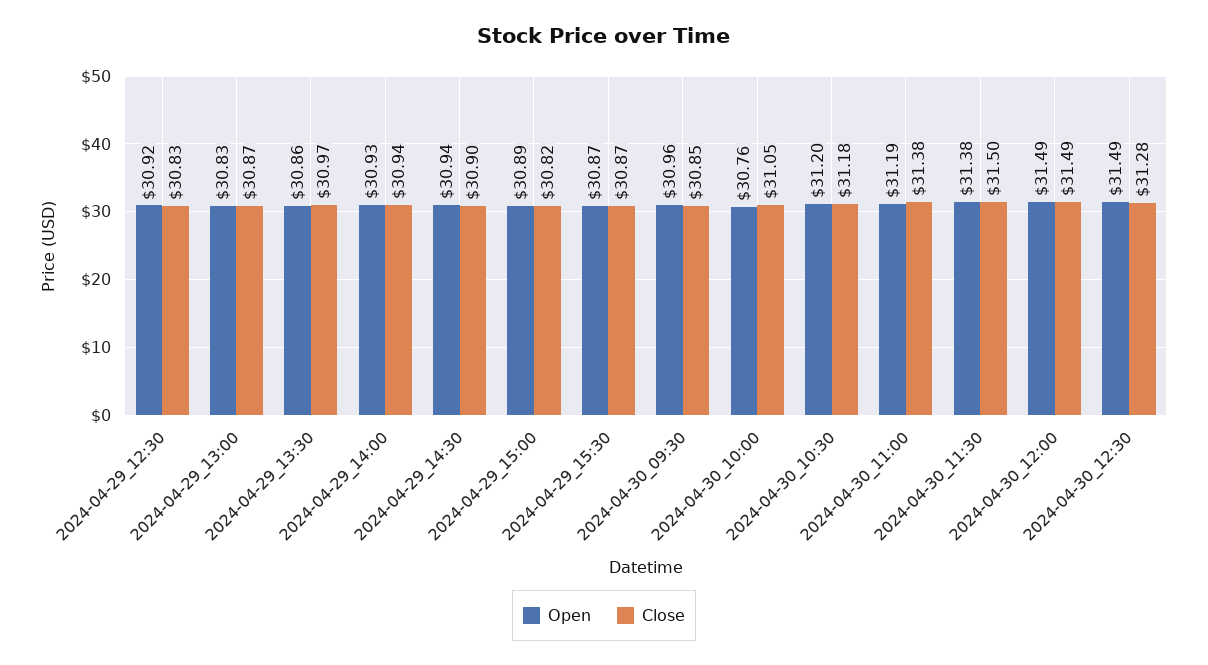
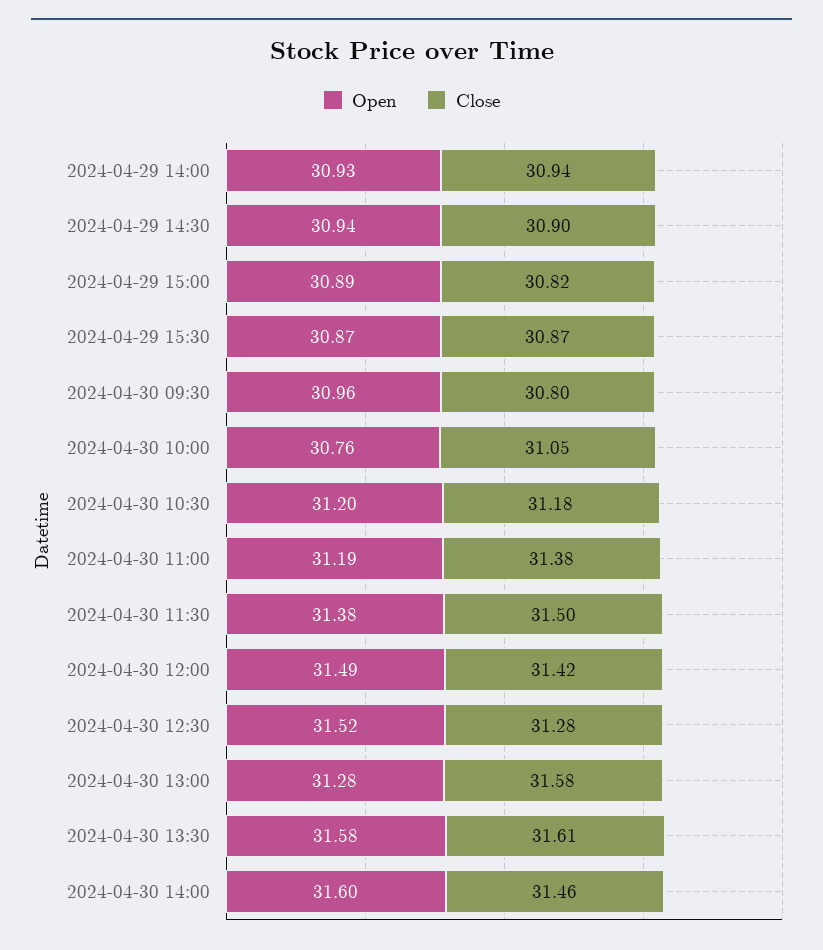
Open, 2024-04-29_12:30: 30.92 -> none
Close, 2024-04-29_12:30: 30.83 -> none
Open, 2024-04-29_13:00: 30.83 -> none
Close, 2024-04-29_13:00: 30.87 -> none
Open, 2024-04-29_13:30: 30.86 -> none
Close, 2024-04-29_13:30: 30.97 -> none
Close, 2024-04-30_09:30: 30.85 -> 30.8
Close, 2024-04-30_12:00: 31.49 -> 31.42
Open, 2024-04-30_12:30: 31.49 -> 31.52
Open, 2024-04-30 13:00: none -> 31.28
Close, 2024-04-30 13:00: none -> 31.58
Open, 2024-04-30 13:30: none -> 31.58
Close, 2024-04-30 13:30: none -> 31.61
Open, 2024-04-30 14:00: none -> 31.6
Close, 2024-04-30 14:00: none -> 31.46

